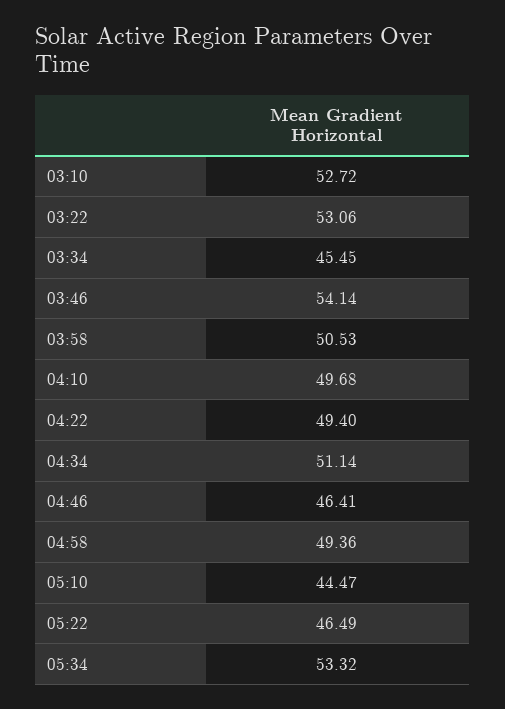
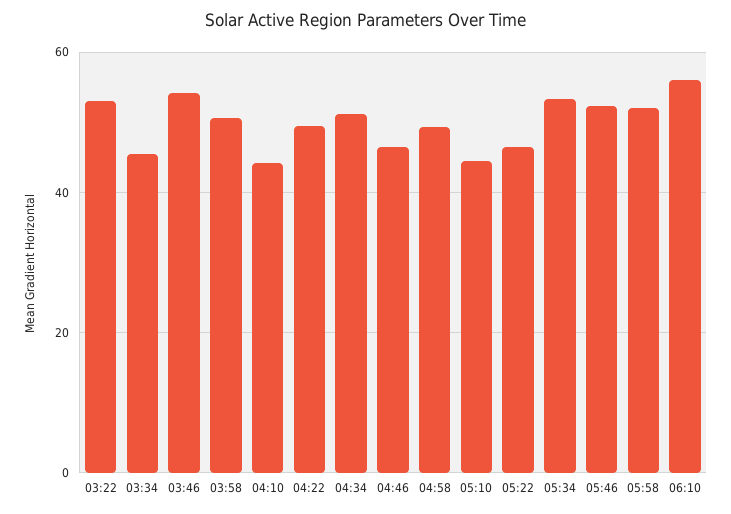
03:10: 52.72 -> none
04:10: 49.68 -> 44
05:46: none -> 52
05:58: none -> 52
06:10: none -> 56

